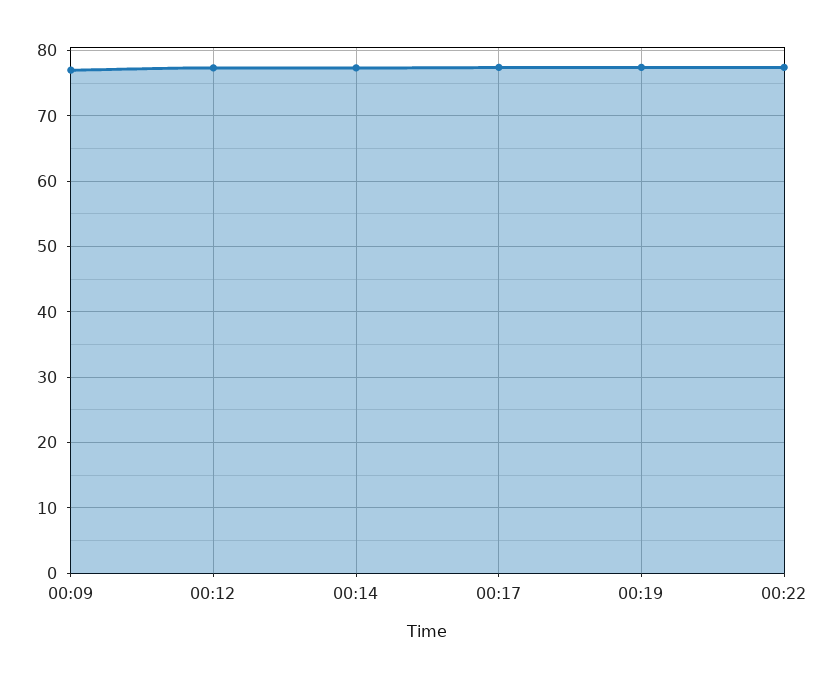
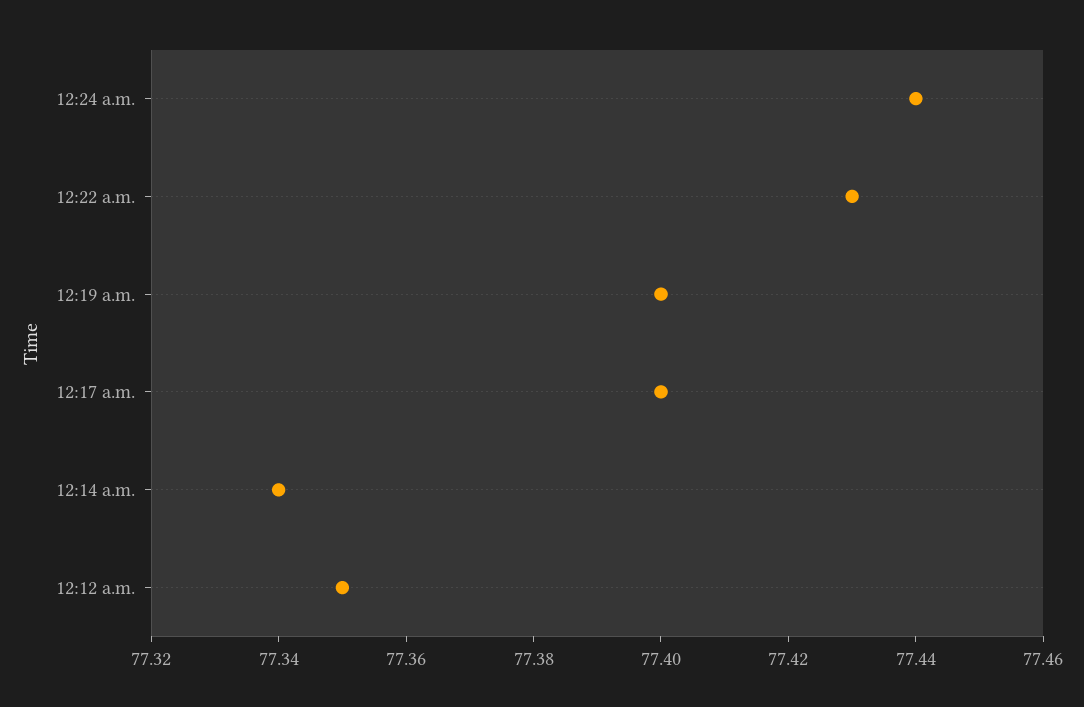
00:09: 77 -> none
12:24 a.m.: none -> 77.44

